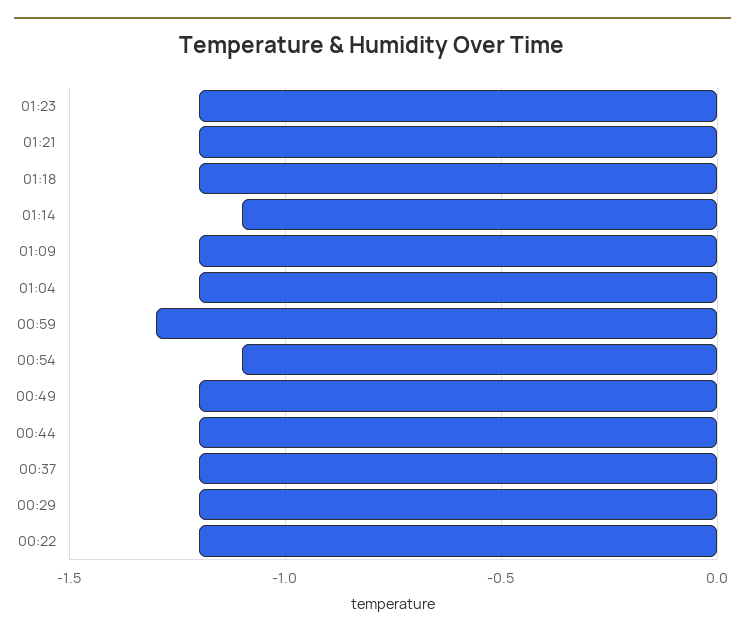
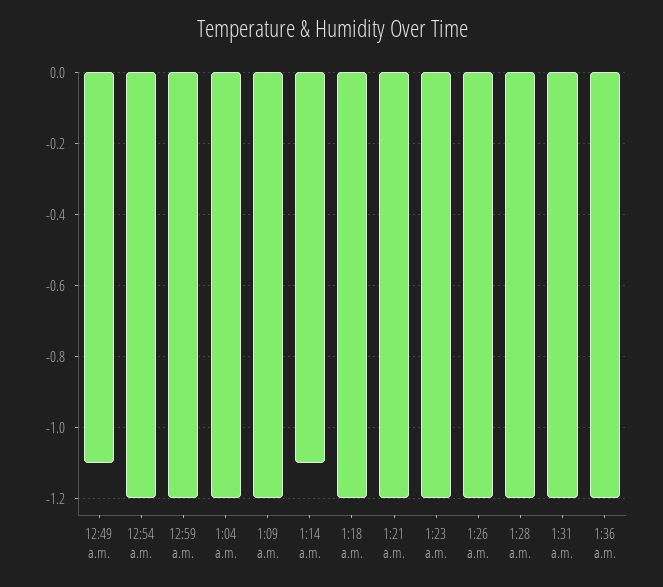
00:59: -1.3 -> -1.2
00:54: -1.1 -> -1.2
00:49: -1.2 -> -1.1
00:44: -1.2 -> none
00:37: -1.2 -> none
00:29: -1.2 -> none
00:22: -1.2 -> none
1:26 a.m.: none -> -1.2
1:28 a.m.: none -> -1.2
1:31 a.m.: none -> -1.2
1:36 a.m.: none -> -1.2

